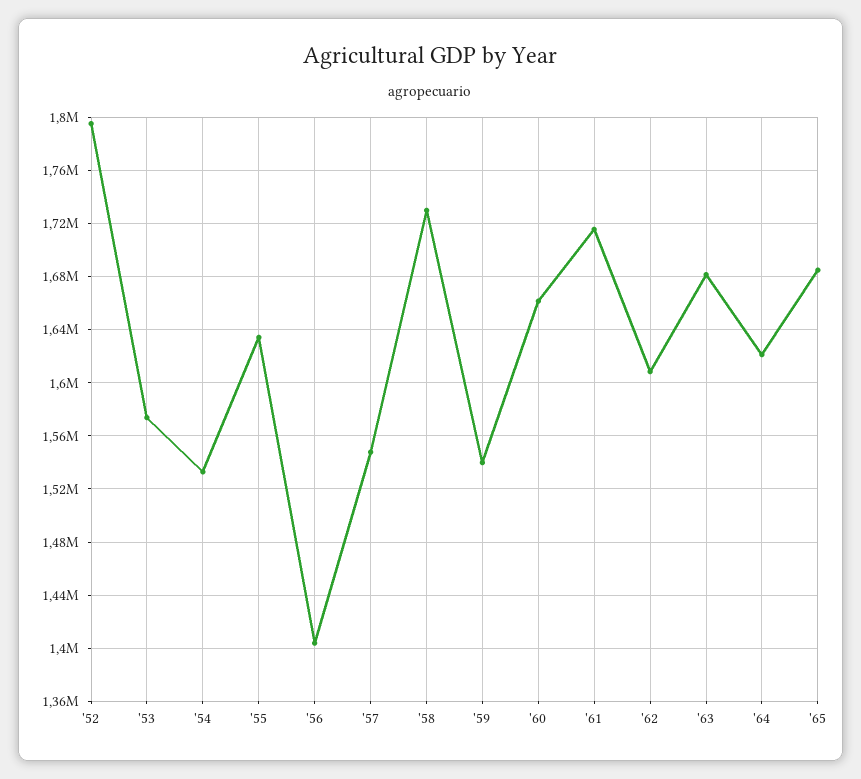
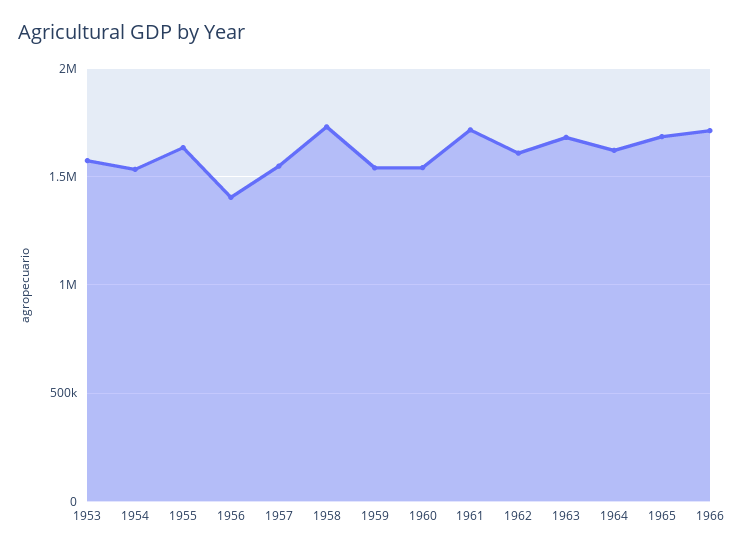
'52: 1795000 -> none
'60: 1660000 -> 1550000
1966: none -> 1700000

